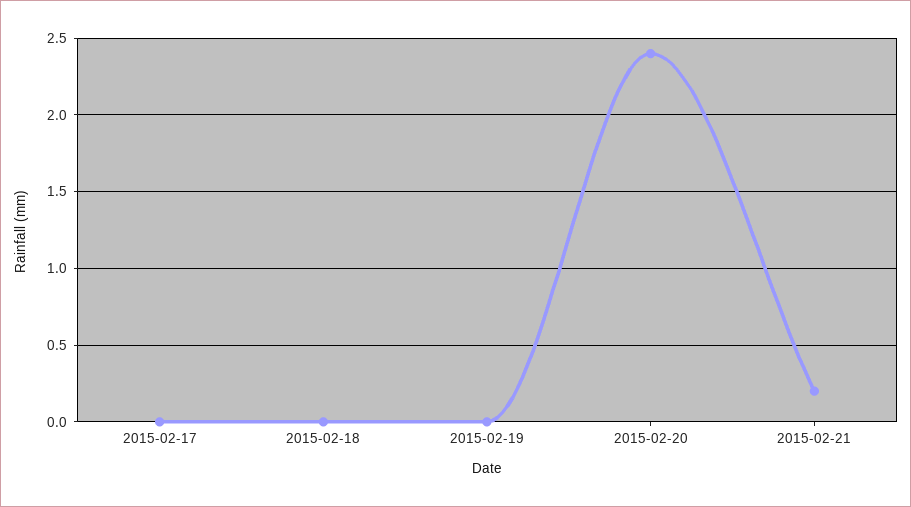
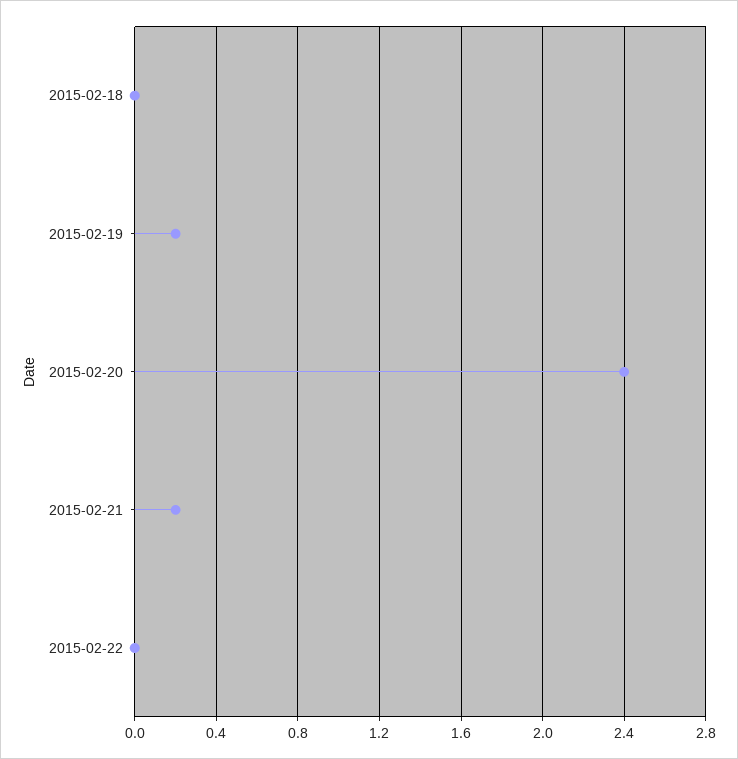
2015-02-17: 0 -> none
2015-02-19: 0 -> 0.2
2015-02-22: none -> 0

